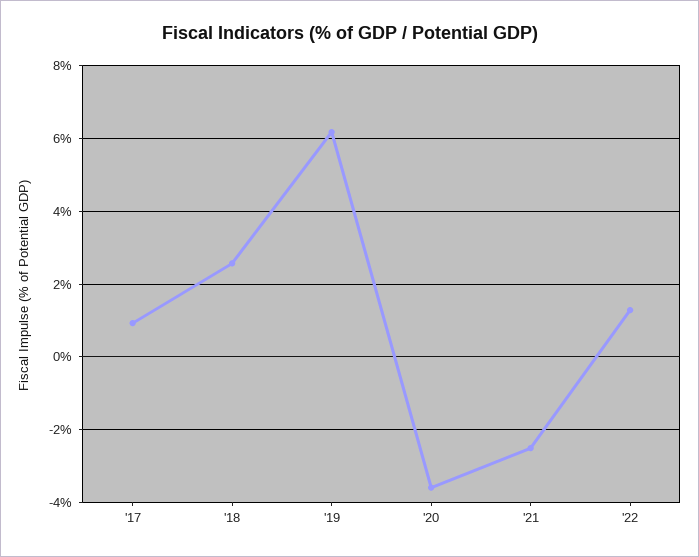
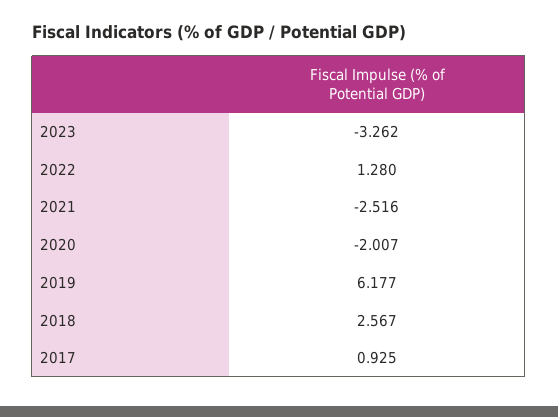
'20: -3.6 -> -2.007
2023: none -> -3.262

